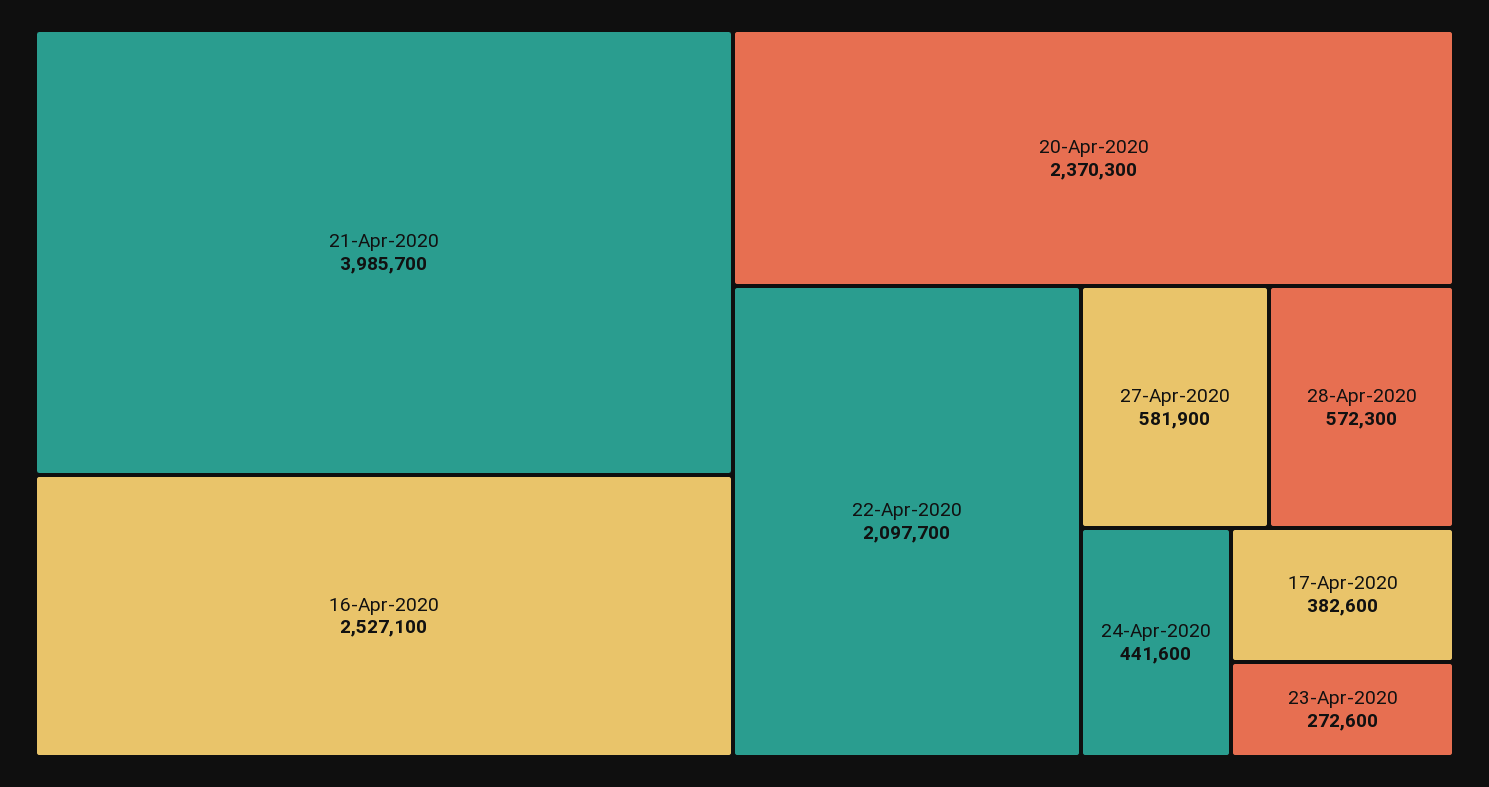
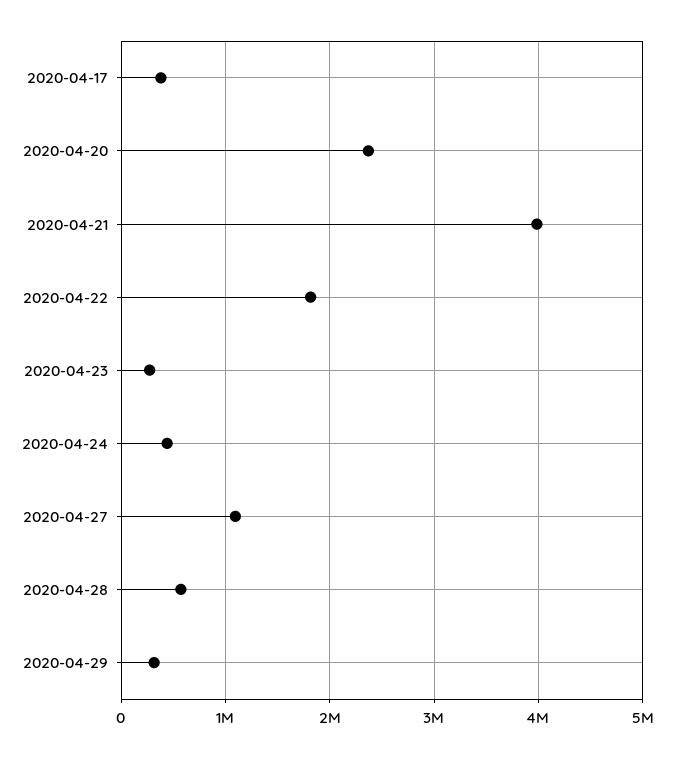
16-Apr-2020: 2527100 -> none
22-Apr-2020: 2097700 -> 1800000
27-Apr-2020: 581900 -> 1100000
2020-04-29: none -> 300000

